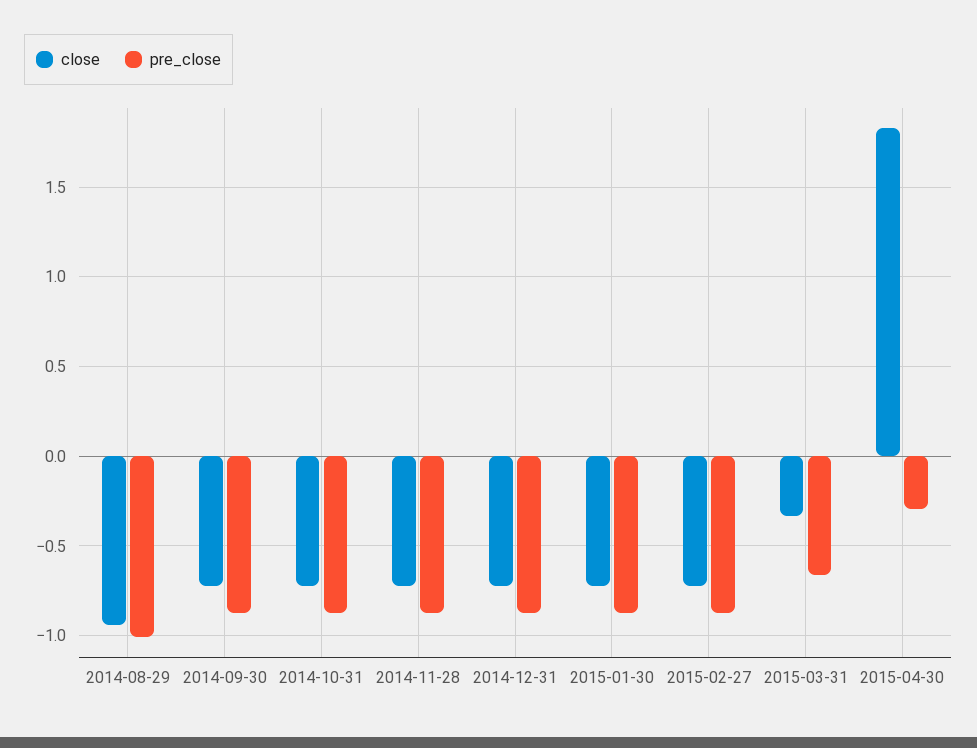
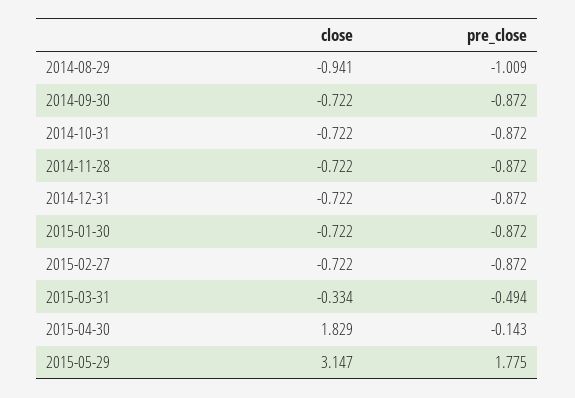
pre_close, 2015-03-31: -0.65 -> -0.494
pre_close, 2015-04-30: -0.3 -> -0.143
close, 2015-05-29: none -> 3.147
pre_close, 2015-05-29: none -> 1.775

